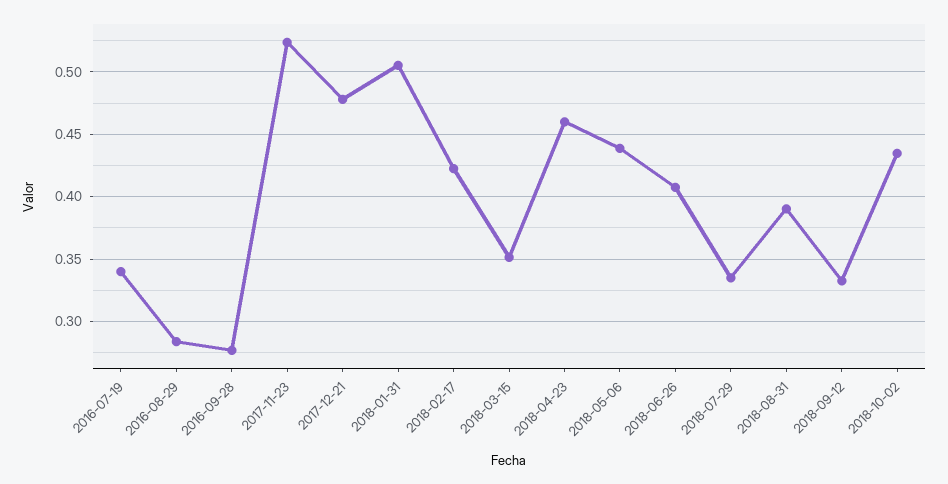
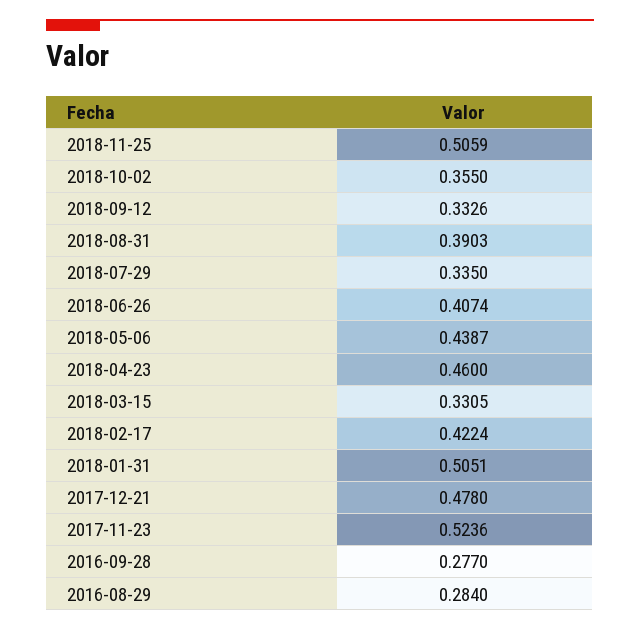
2016-07-19: 0.34 -> none
2018-03-15: 0.35 -> 0.3305
2018-10-02: 0.435 -> 0.355
2018-11-25: none -> 0.5059

